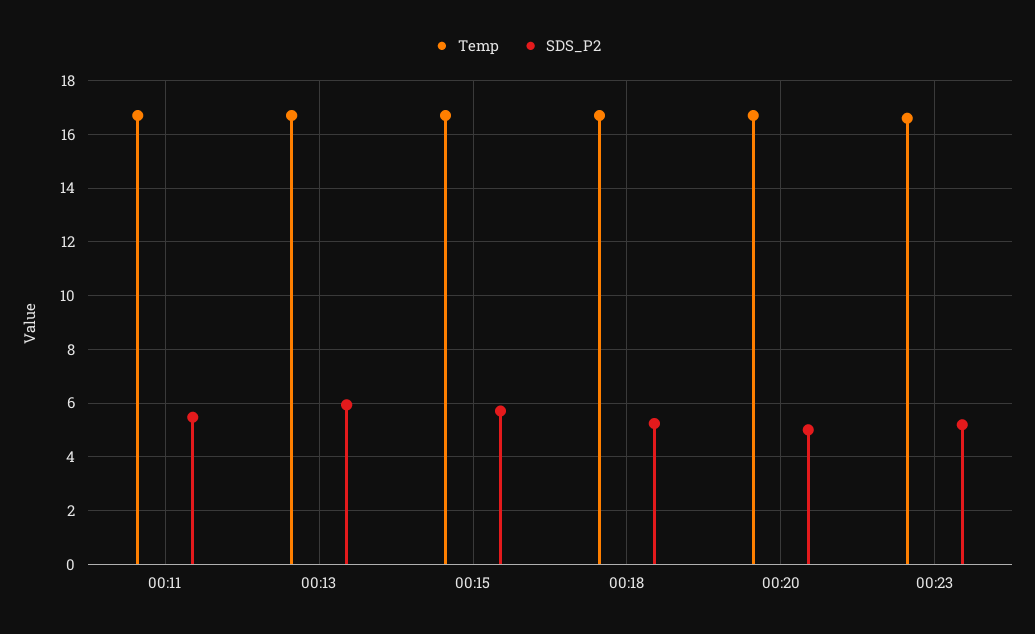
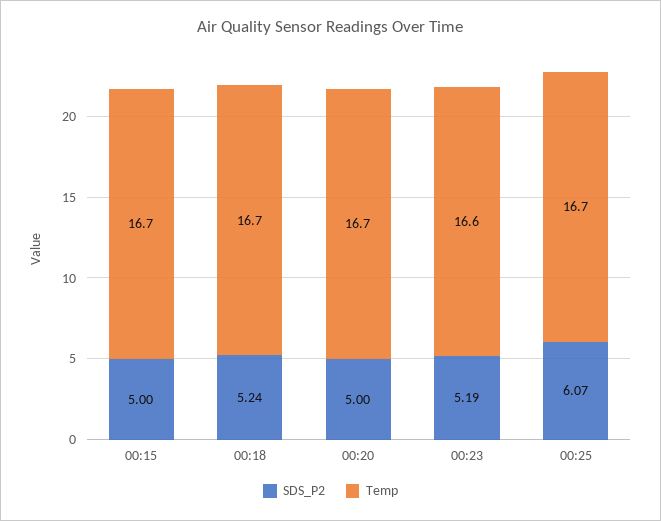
Temp, 00:11: 16.75 -> none
SDS_P2, 00:11: 5.5 -> none
Temp, 00:13: 16.75 -> none
SDS_P2, 00:13: 6 -> none
SDS_P2, 00:15: 5.75 -> 5
SDS_P2, 00:25: none -> 6.07
Temp, 00:25: none -> 16.7

